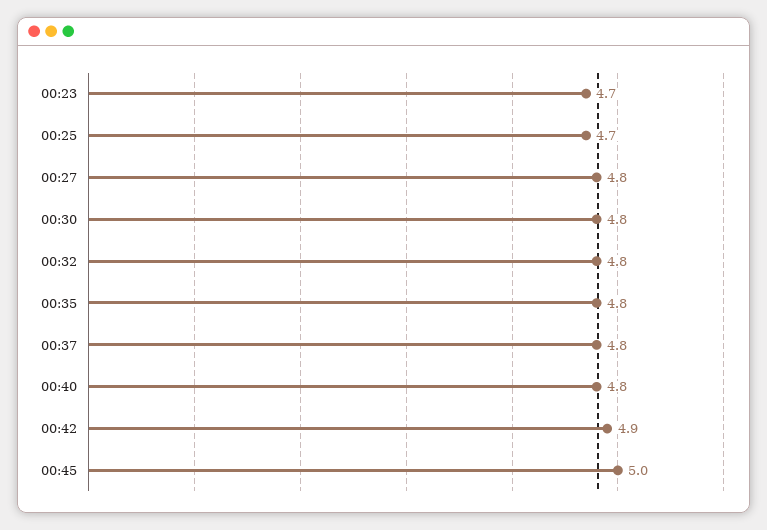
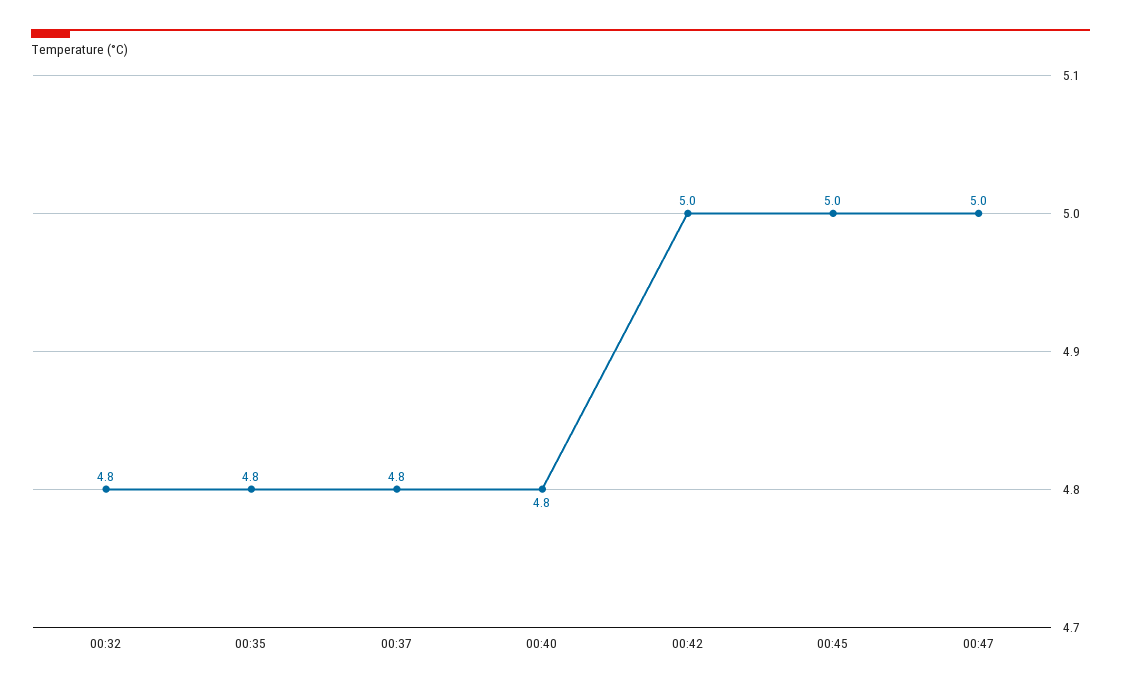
00:23: 4.7 -> none
00:25: 4.7 -> none
00:27: 4.8 -> none
00:30: 4.8 -> none
00:42: 4.9 -> 5
00:47: none -> 5

